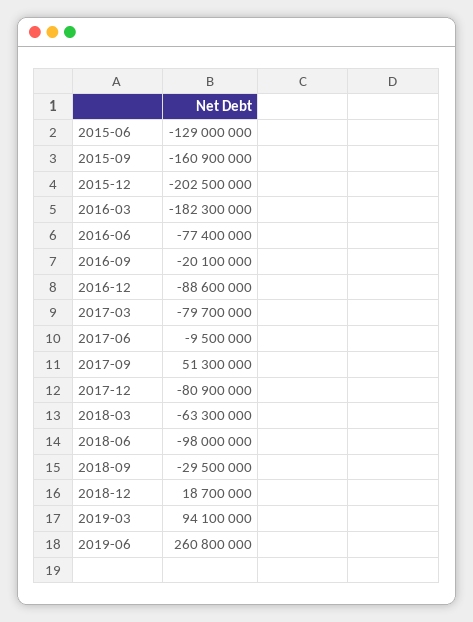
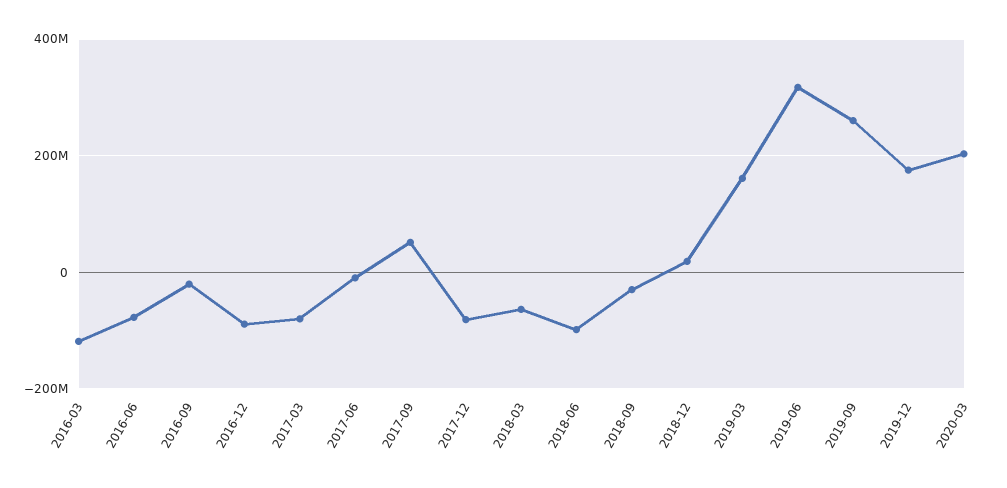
2015-06: -129000000 -> none
2015-09: -160900000 -> none
2015-12: -202500000 -> none
2016-03: -182300000 -> -120000000
2019-03: 94100000 -> 160000000
2019-06: 260800000 -> 320000000
2019-09: none -> 260000000
2019-12: none -> 180000000
2020-03: none -> 200000000

